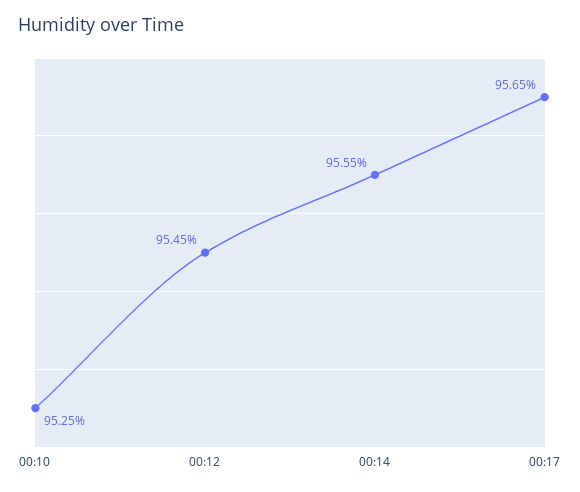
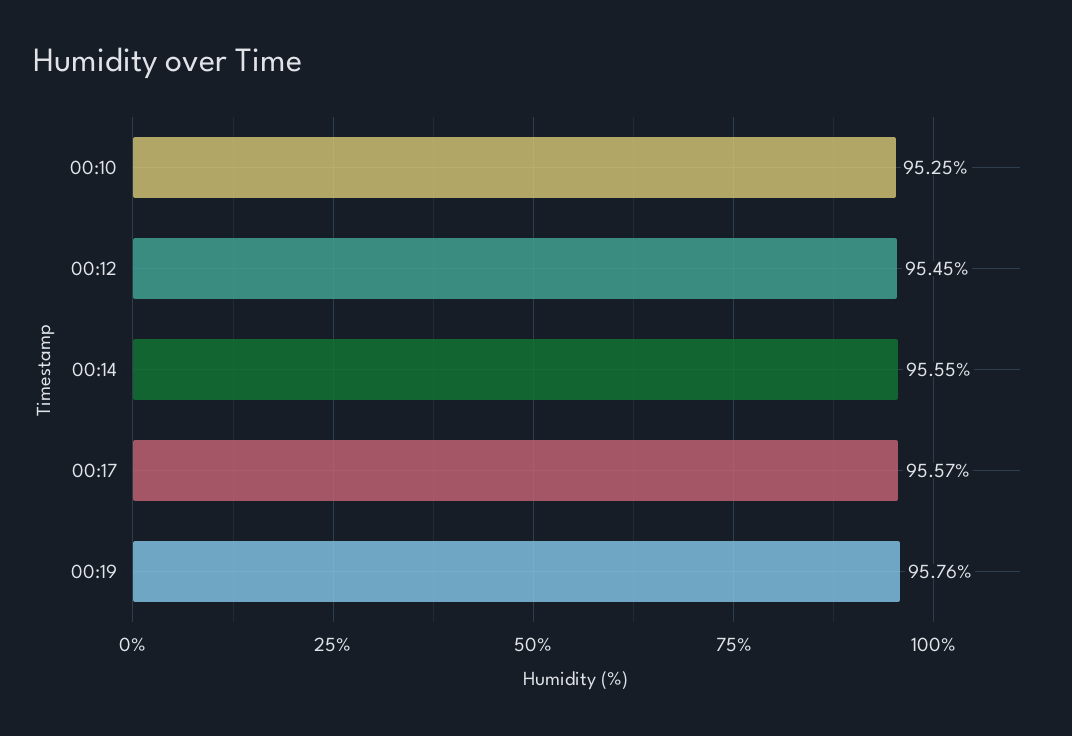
00:17: 95.65 -> 95.57
00:19: none -> 95.76

